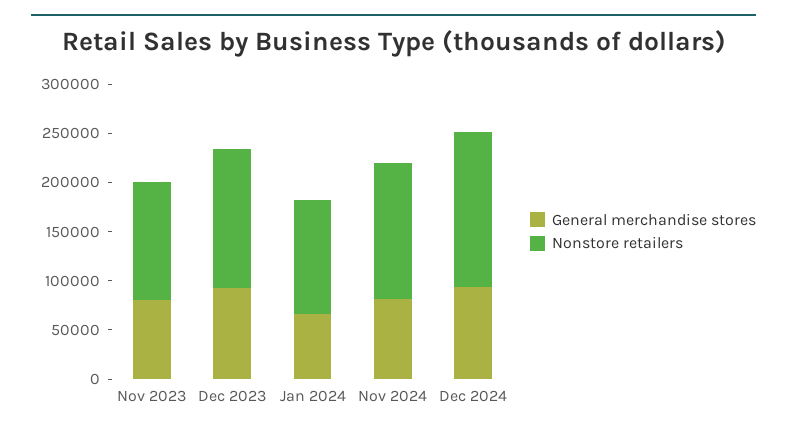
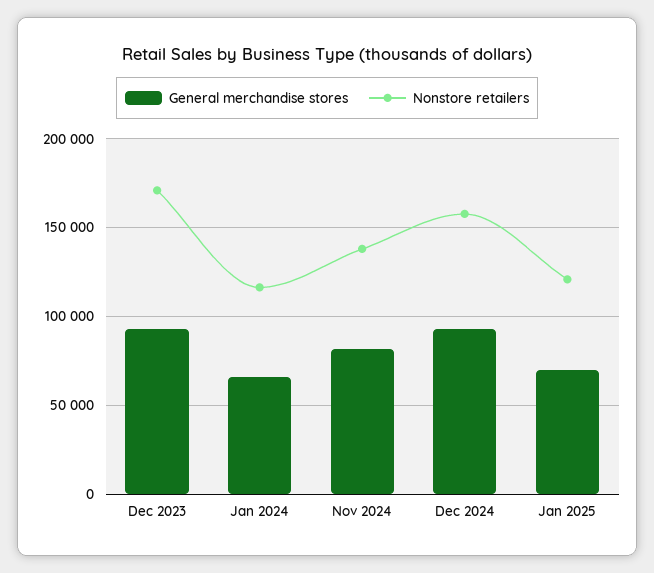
General merchandise stores, Nov 2023: 80000 -> none
Nonstore retailers, Nov 2023: 120000 -> none
Nonstore retailers, Dec 2023: 140000 -> 170000
General merchandise stores, Jan 2025: none -> 70000
Nonstore retailers, Jan 2025: none -> 120000

